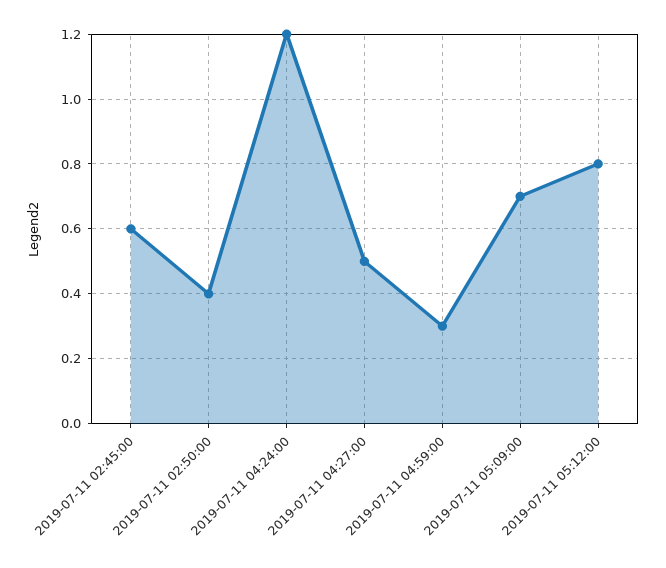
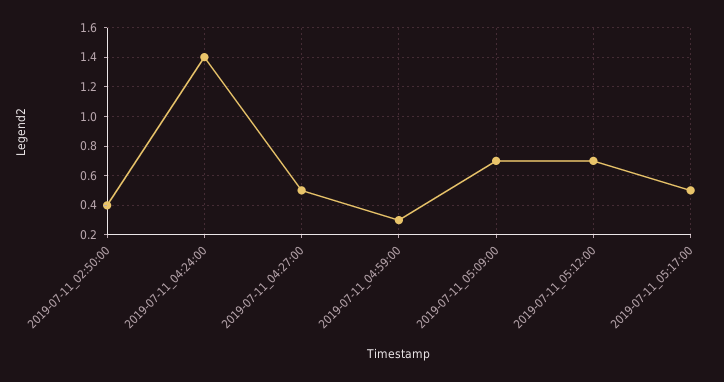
2019-07-11 02:45:00: 0.6 -> none
2019-07-11 04:24:00: 1.2 -> 1.4
2019-07-11 05:12:00: 0.8 -> 0.7
2019-07-11_05:17:00: none -> 0.5

